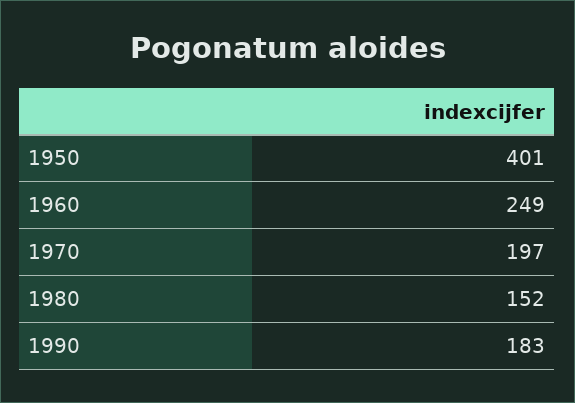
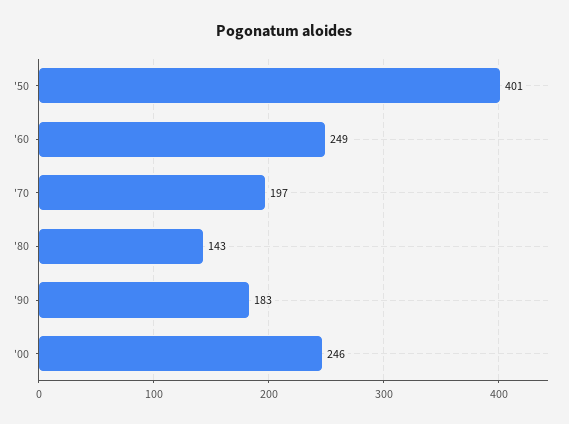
1980: 152 -> 143
'00: none -> 246

